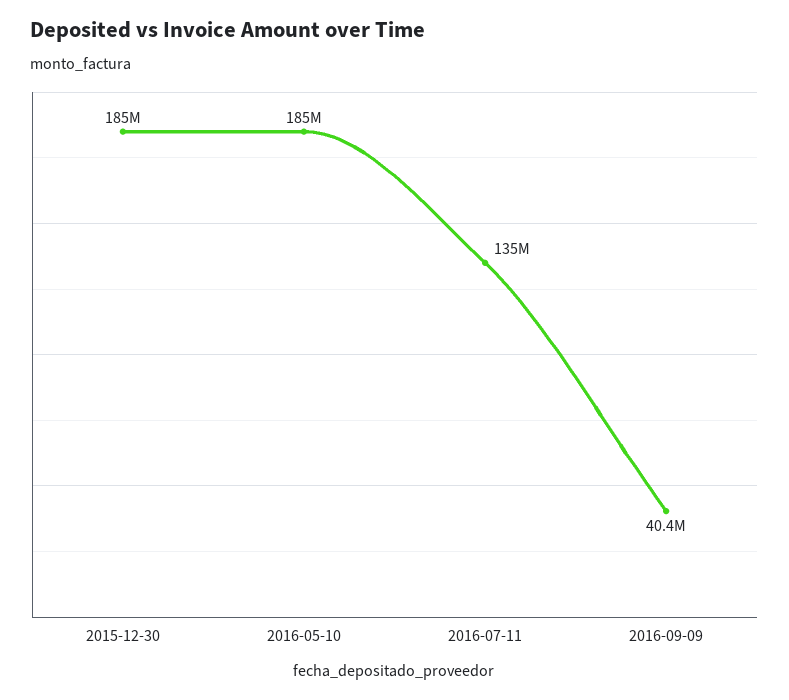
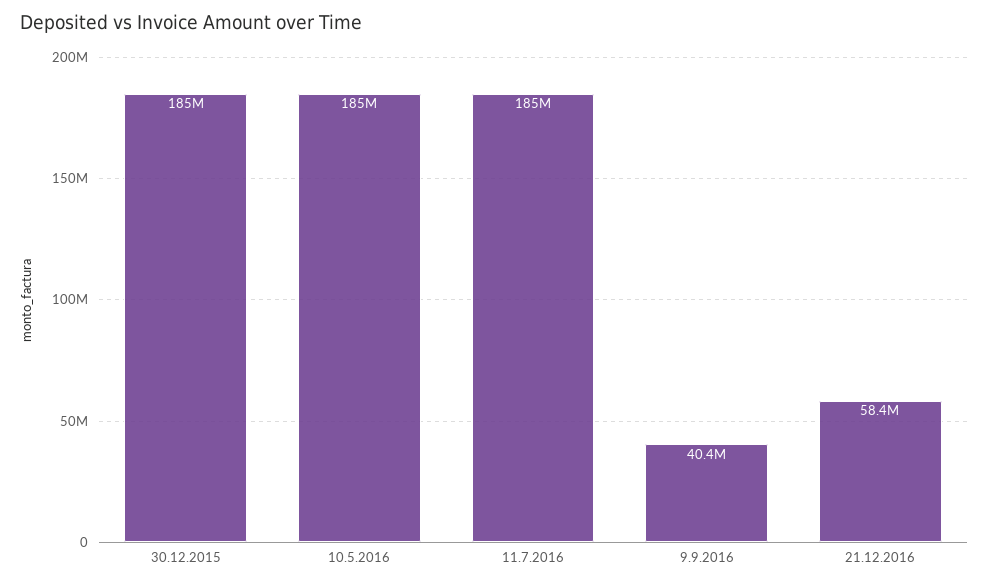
2016-07-11: 135000000 -> 185000000
21.12.2016: none -> 58400000

